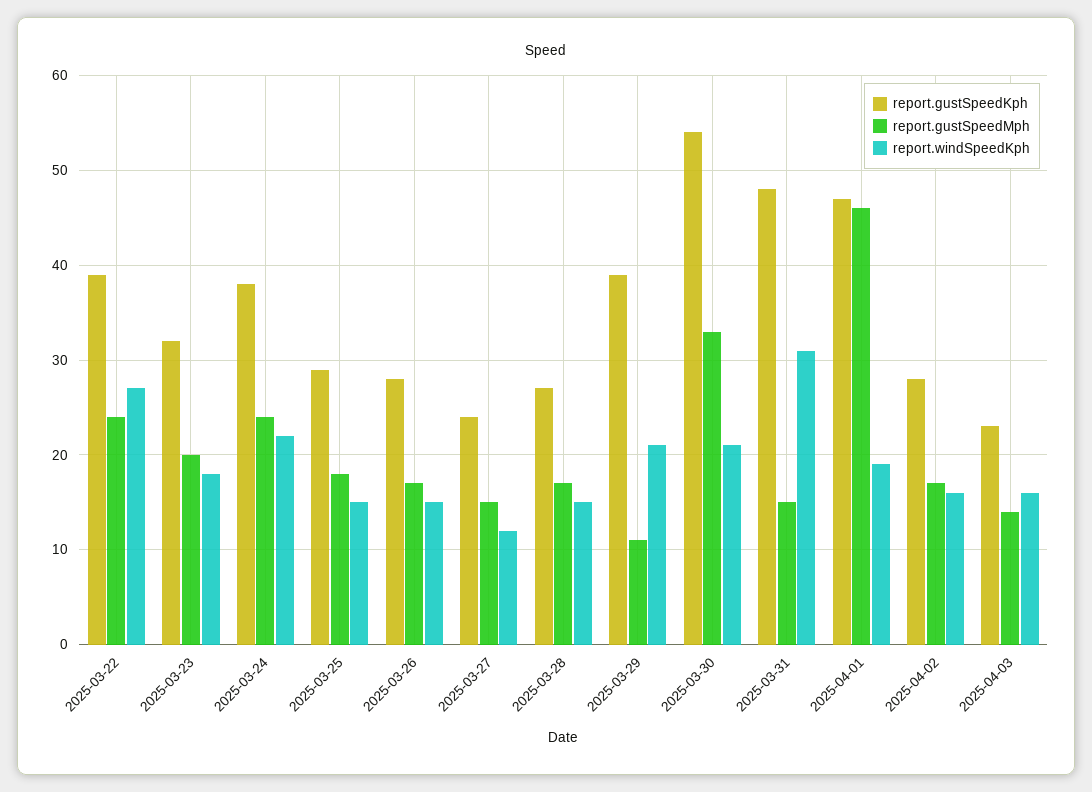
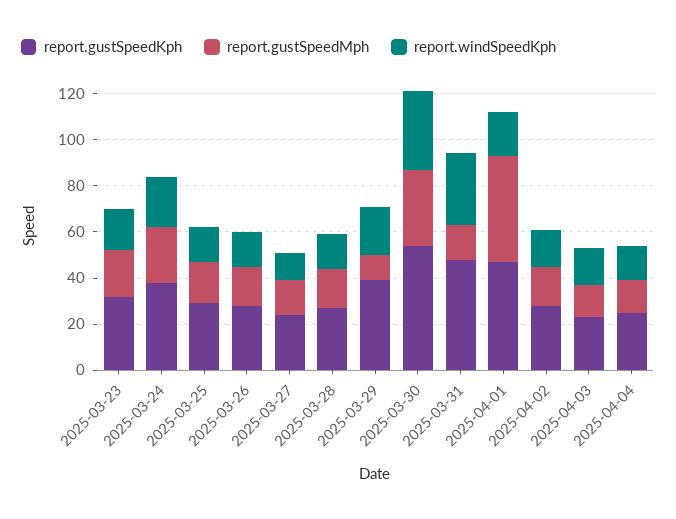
report.gustSpeedKph, 2025-03-22: 39 -> none
report.gustSpeedMph, 2025-03-22: 24 -> none
report.windSpeedKph, 2025-03-22: 27 -> none
report.windSpeedKph, 2025-03-30: 21 -> 35
report.gustSpeedKph, 2025-04-04: none -> 25
report.gustSpeedMph, 2025-04-04: none -> 15
report.windSpeedKph, 2025-04-04: none -> 15

